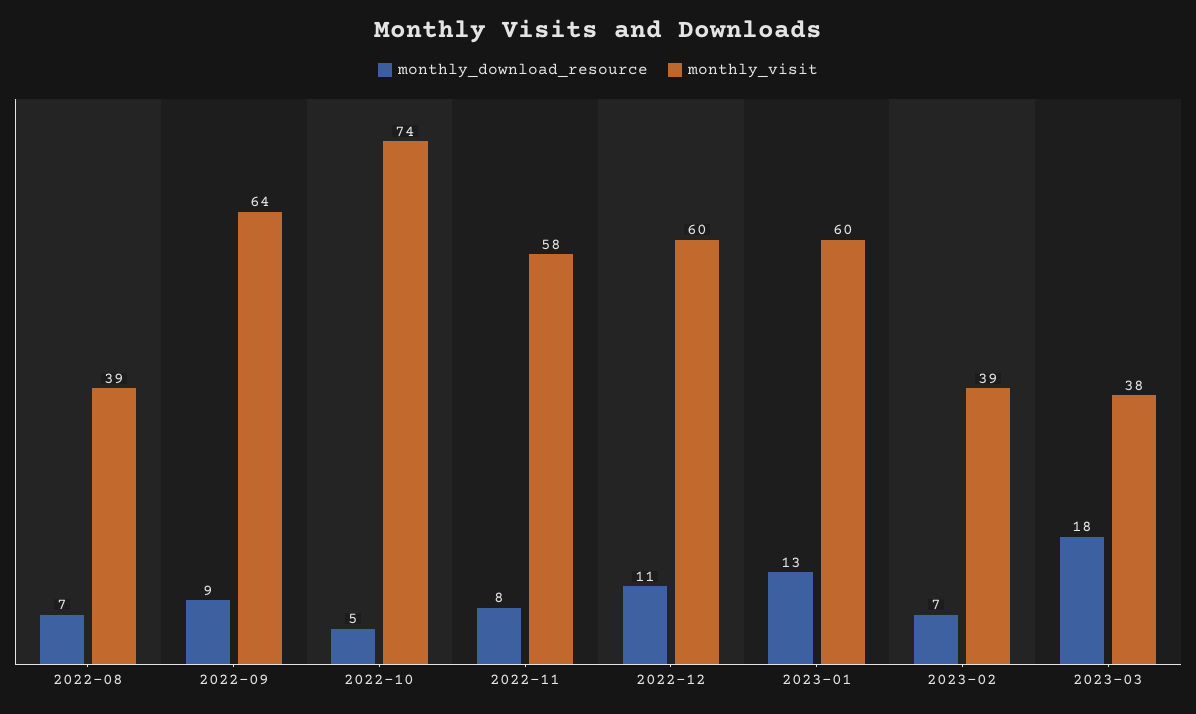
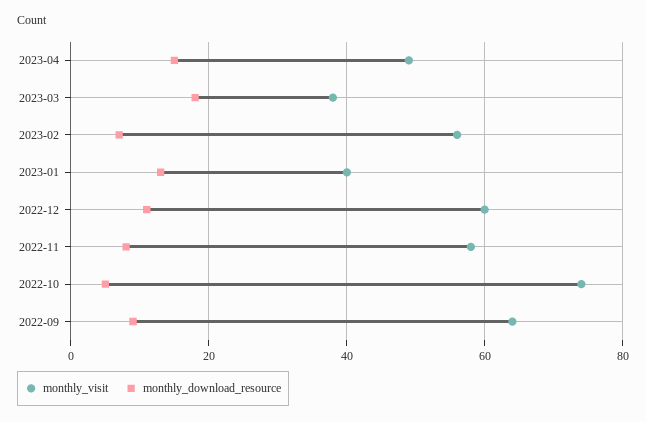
monthly_download_resource, 2022-08: 7 -> none
monthly_visit, 2022-08: 39 -> none
monthly_visit, 2023-01: 60 -> 40
monthly_visit, 2023-02: 39 -> 55
monthly_visit, 2023-04: none -> 50
monthly_download_resource, 2023-04: none -> 15

